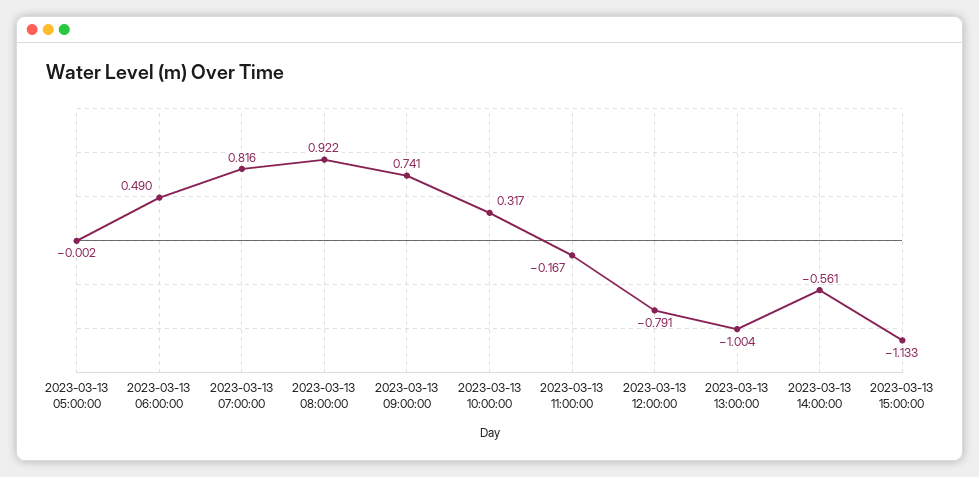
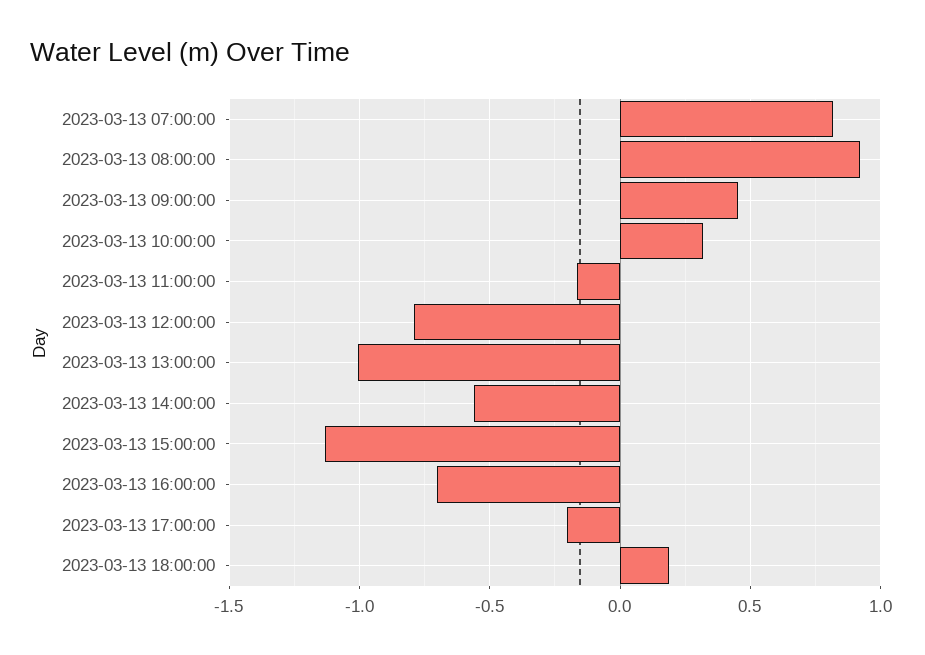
2023-03-13 05:00:00: -0.002 -> none
2023-03-13 06:00:00: 0.49 -> none
2023-03-13 09:00:00: 0.741 -> 0.45
2023-03-13 16:00:00: none -> -0.7
2023-03-13 17:00:00: none -> -0.2
2023-03-13 18:00:00: none -> 0.2

